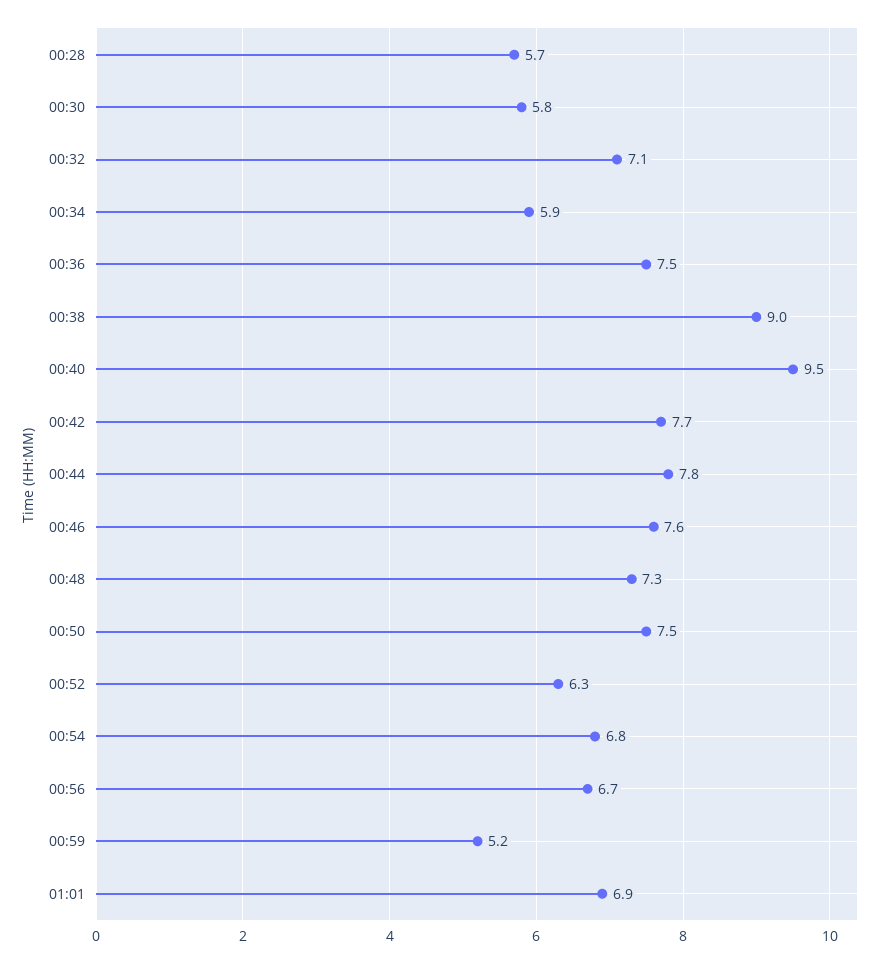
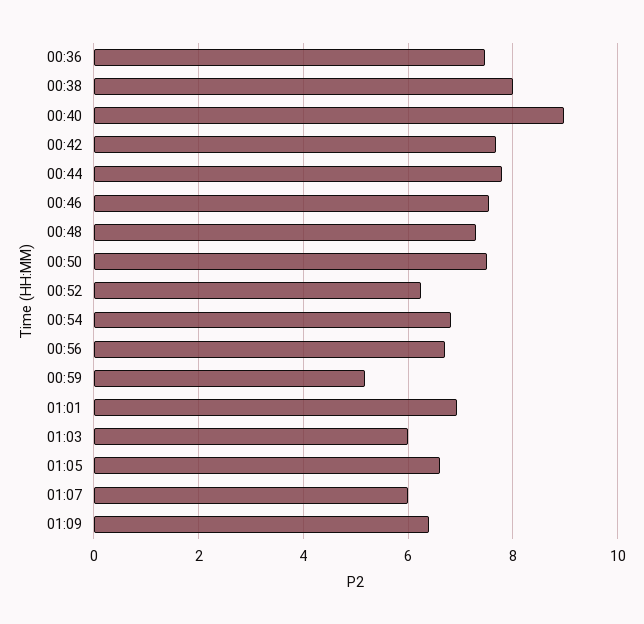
00:28: 5.7 -> none
00:30: 5.8 -> none
00:32: 7.1 -> none
00:34: 5.9 -> none
00:38: 9 -> 8
00:40: 9.5 -> 9
01:03: none -> 6
01:05: none -> 6.6
01:07: none -> 6
01:09: none -> 6.4

